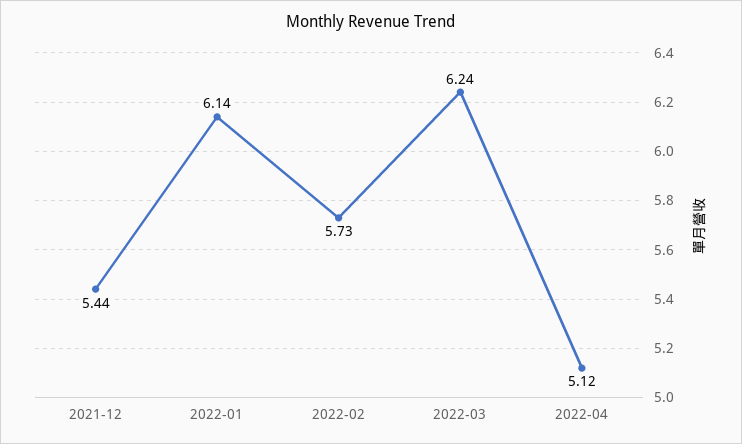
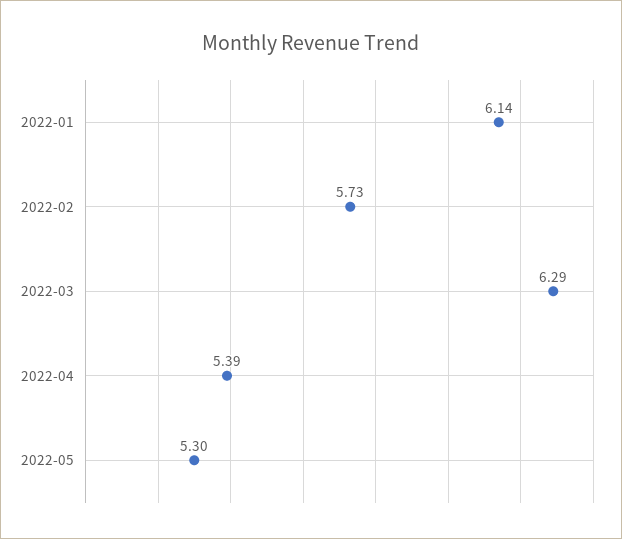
2021-12: 5.44 -> none
2022-03: 6.24 -> 6.29
2022-04: 5.12 -> 5.39
2022-05: none -> 5.3

